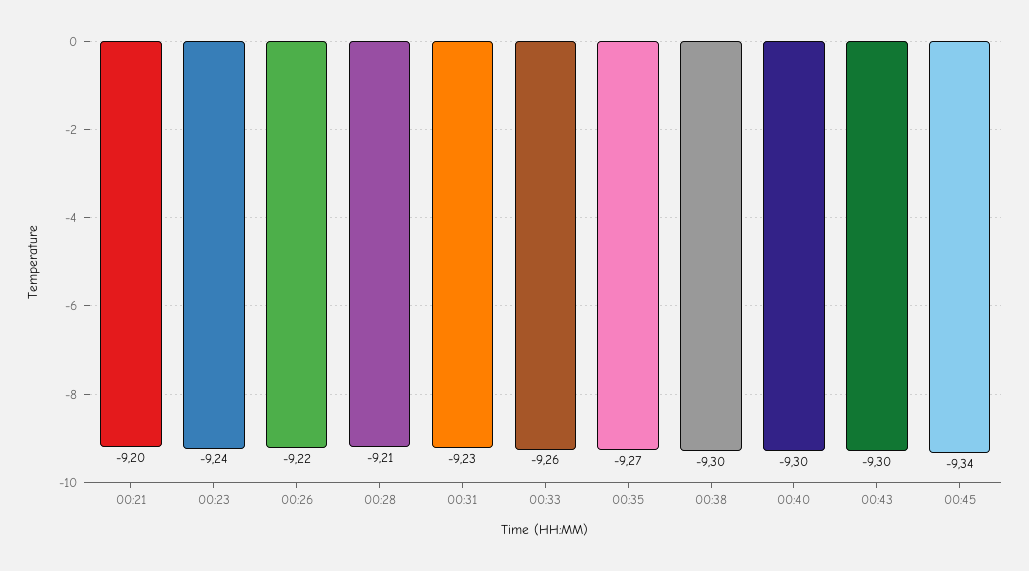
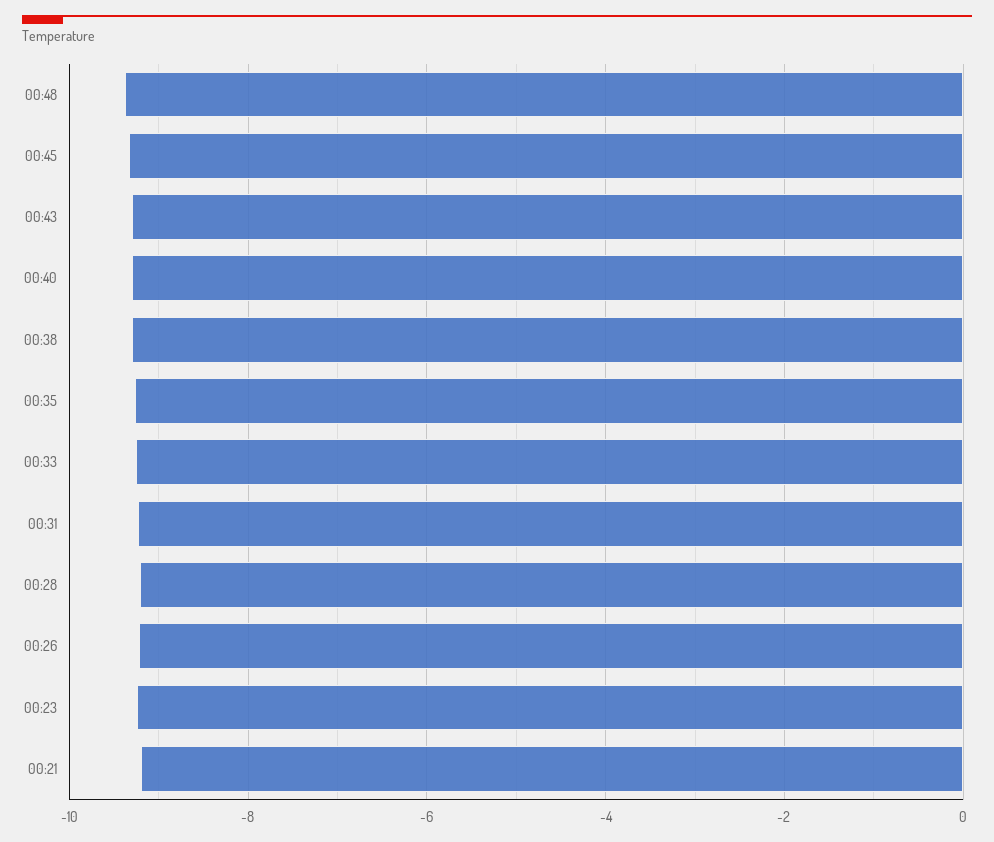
00:48: none -> -9.4

